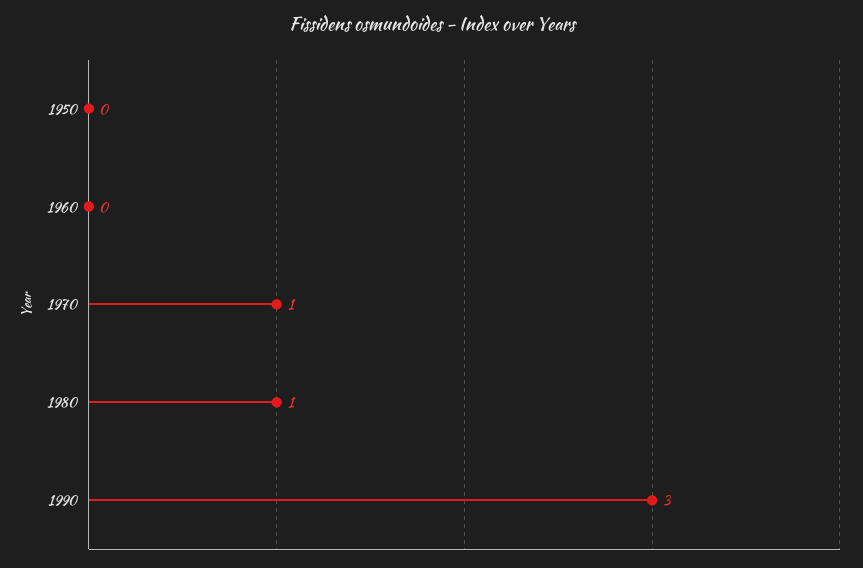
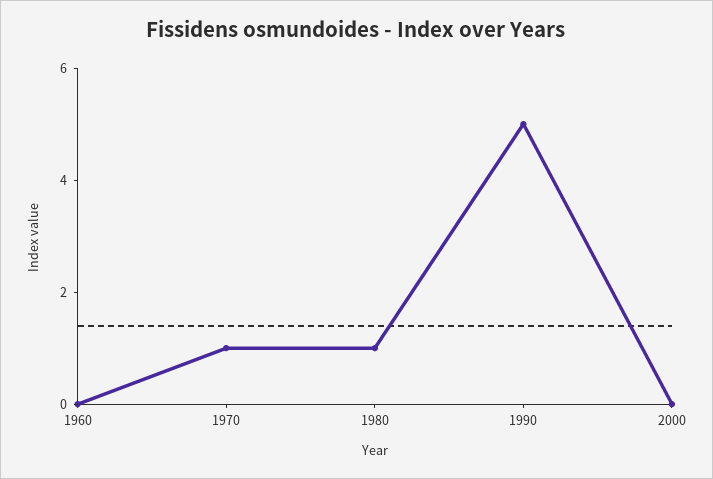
1950: 0 -> none
1990: 3 -> 5
2000: none -> 0

